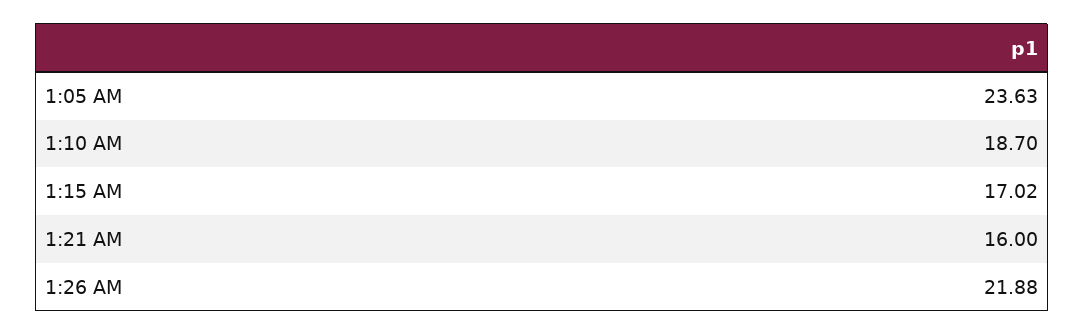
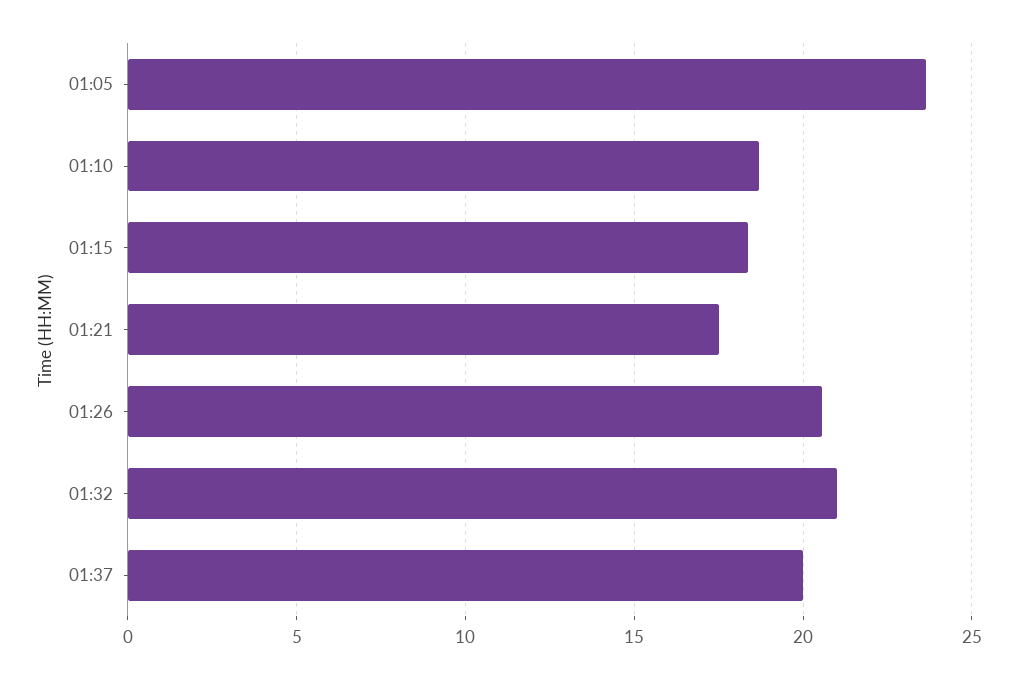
1:15 AM: 17.02 -> 18.5
1:21 AM: 16 -> 17.5
1:26 AM: 21.88 -> 20.5
01:32: none -> 21
01:37: none -> 20

